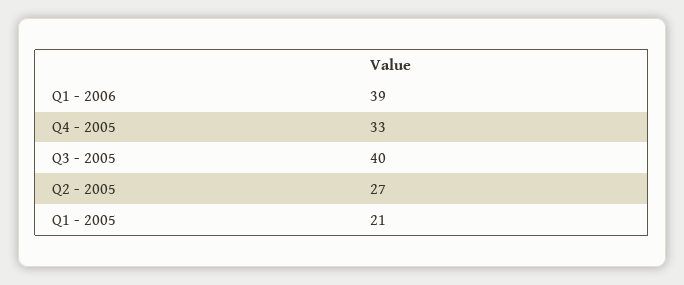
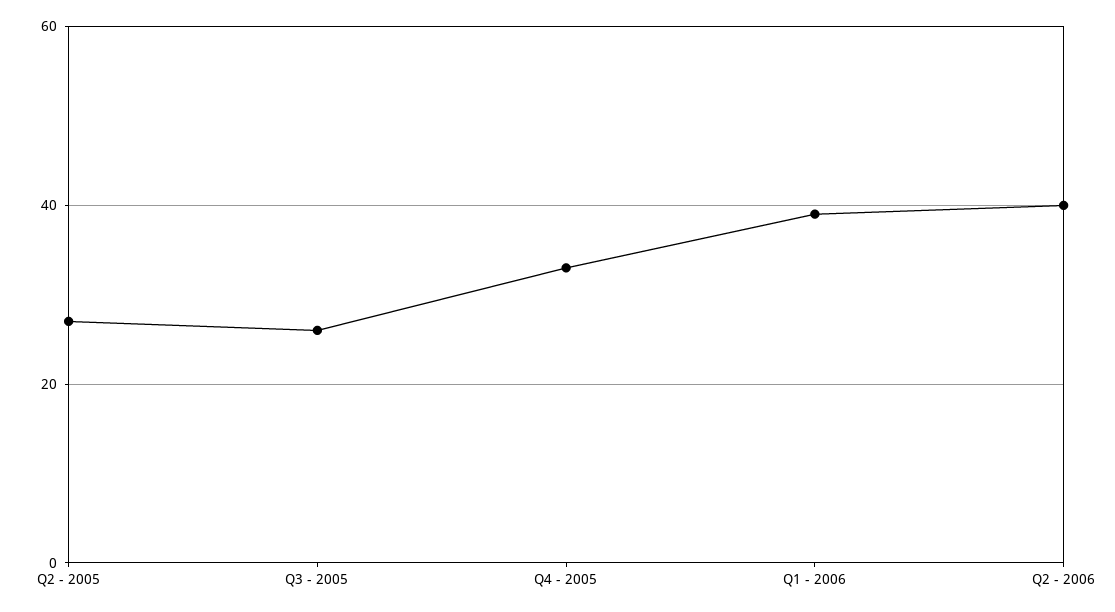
Q3 - 2005: 40 -> 25
Q1 - 2005: 21 -> none
Q2 - 2006: none -> 40

